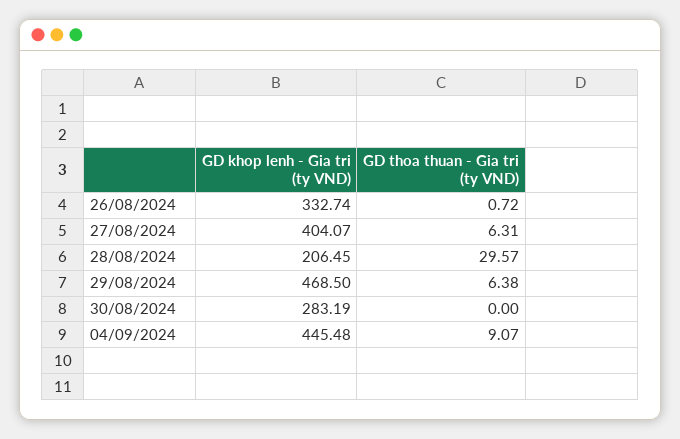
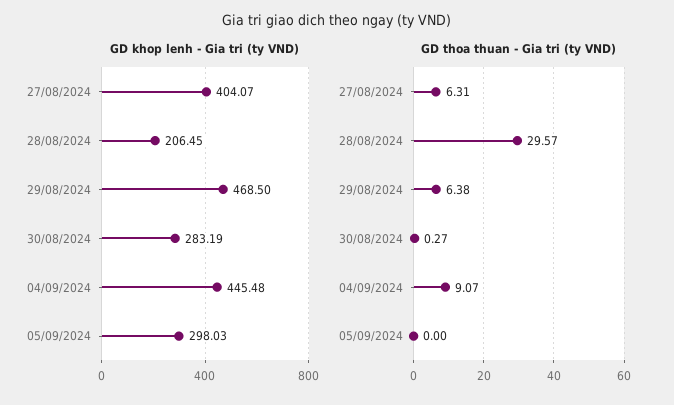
GD khop lenh - Gia tri (ty VND), 26/08/2024: 332.74 -> none
GD thoa thuan - Gia tri (ty VND), 26/08/2024: 0.72 -> none
GD thoa thuan - Gia tri (ty VND), 30/08/2024: 0 -> 0.27
GD khop lenh - Gia tri (ty VND), 05/09/2024: none -> 298.03
GD thoa thuan - Gia tri (ty VND), 05/09/2024: none -> 0

